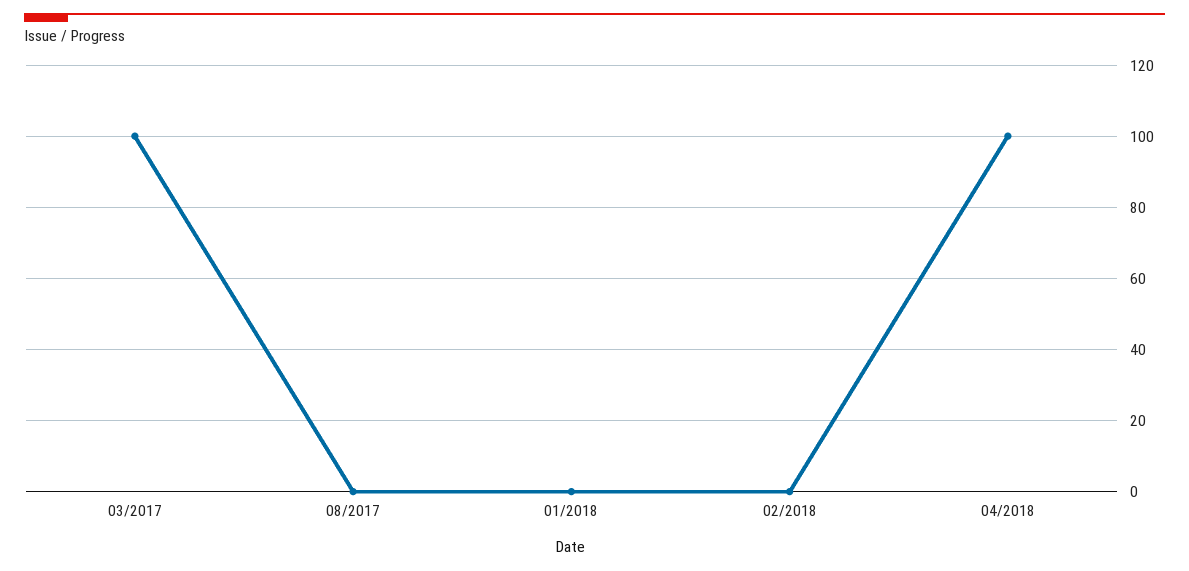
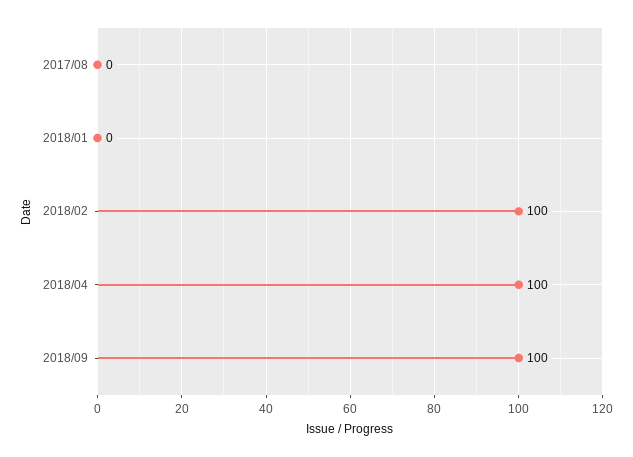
03/2017: 100 -> none
02/2018: 0 -> 100
2018/09: none -> 100

